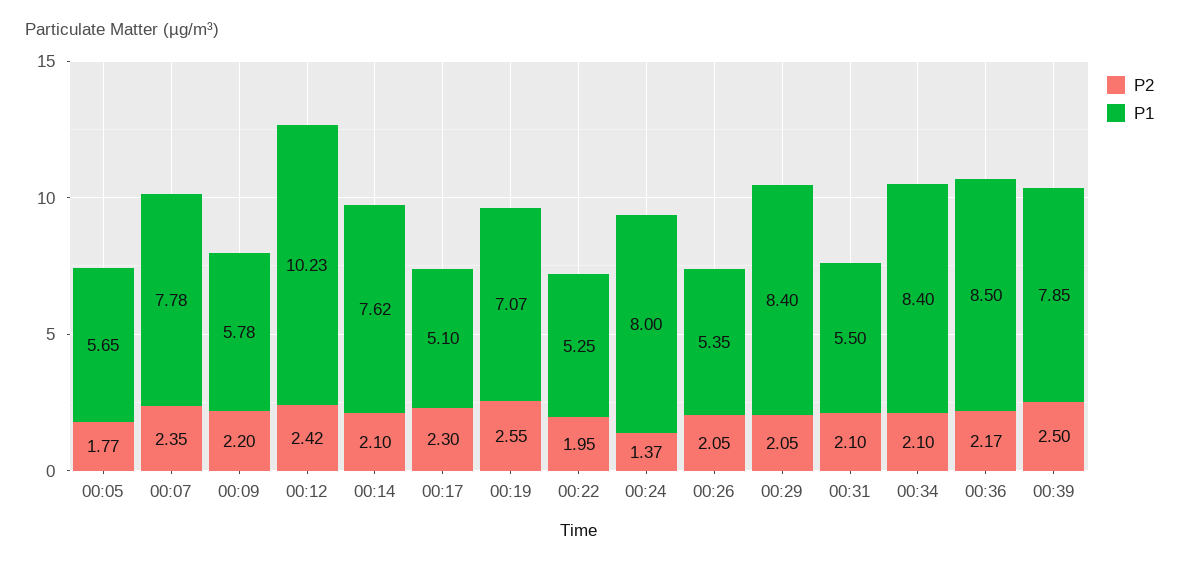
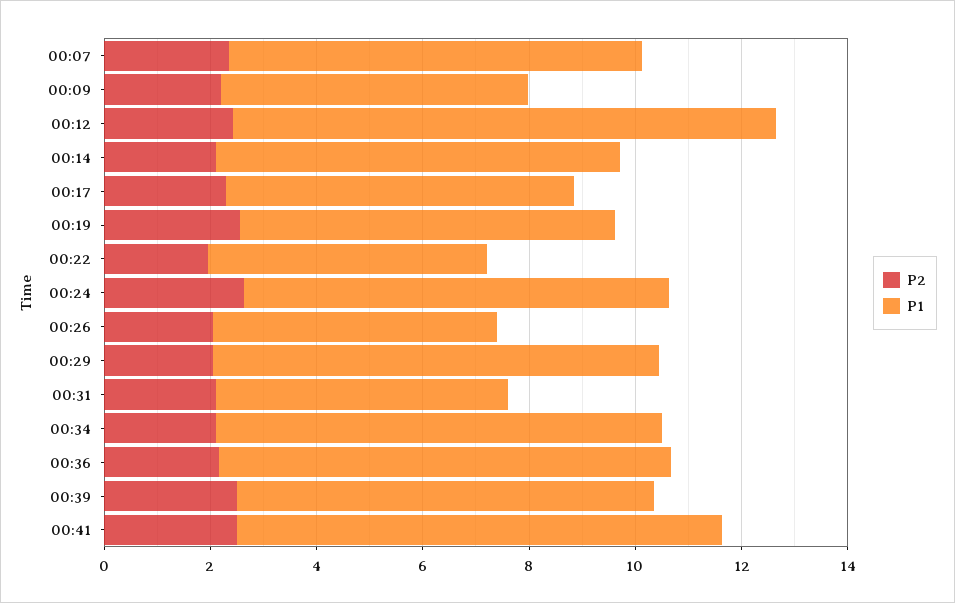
P2, 00:05: 1.77 -> none
P1, 00:05: 5.65 -> none
P1, 00:17: 5.1 -> 6.5
P2, 00:24: 1.37 -> 2.5
P2, 00:41: none -> 2.5
P1, 00:41: none -> 9

